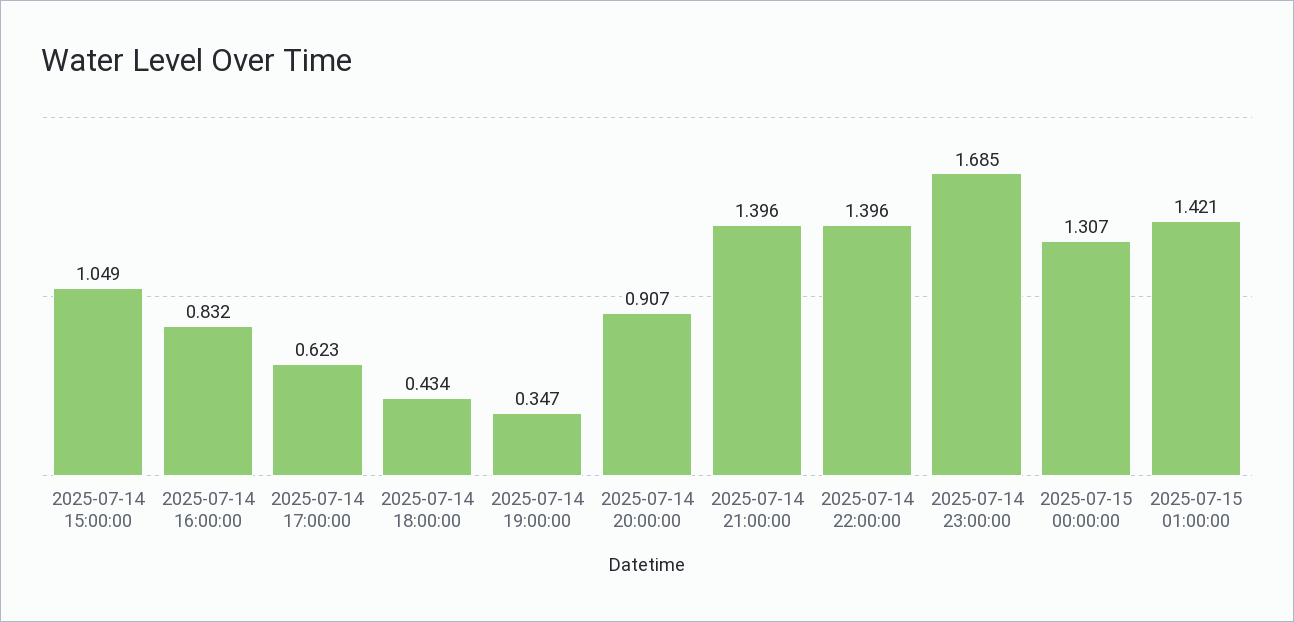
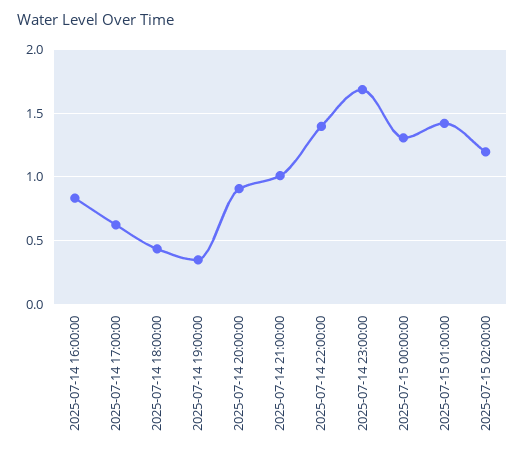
2025-07-14 15:00:00: 1.049 -> none
2025-07-14 21:00:00: 1.396 -> 1
2025-07-15 02:00:00: none -> 1.2

